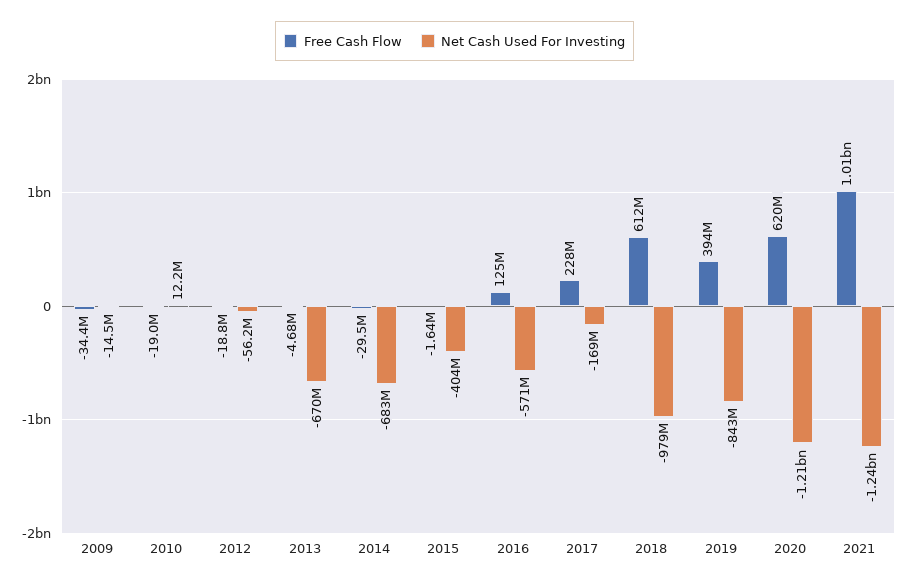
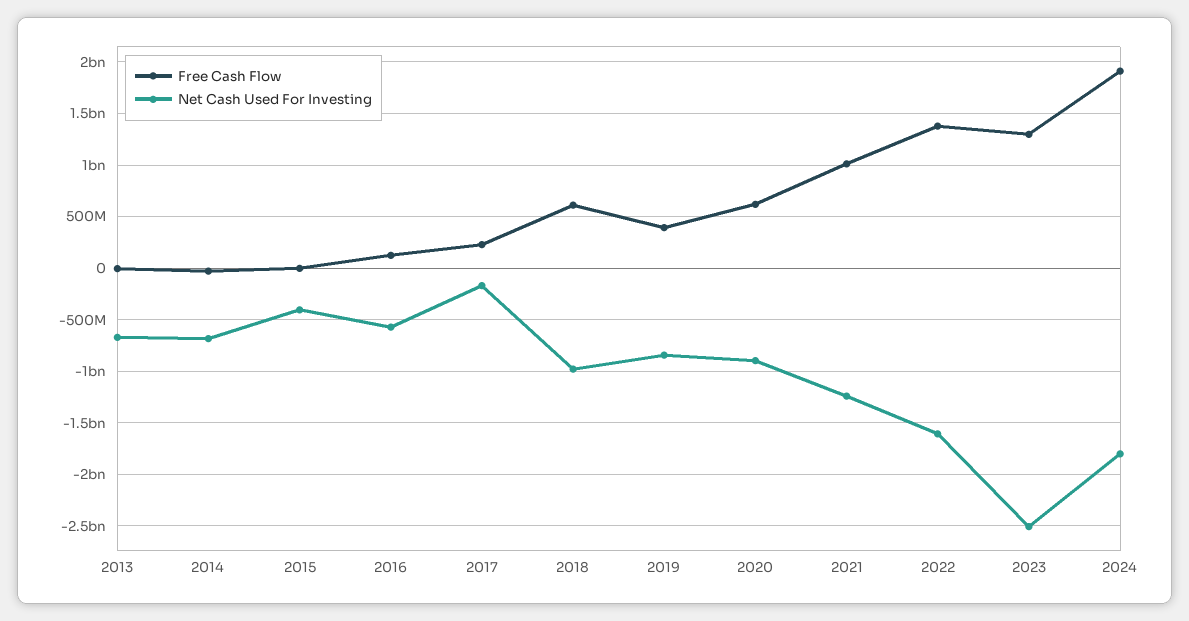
Free Cash Flow, 2009: -34400000 -> none
Net Cash Used For Investing, 2009: -14500000 -> none
Free Cash Flow, 2010: -19000000 -> none
Net Cash Used For Investing, 2010: 12200000 -> none
Free Cash Flow, 2012: -18800000 -> none
Net Cash Used For Investing, 2012: -56200000 -> none
Net Cash Used For Investing, 2020: -1210000000 -> -900000000
Free Cash Flow, 2022: none -> 1400000000
Net Cash Used For Investing, 2022: none -> -1600000000
Free Cash Flow, 2023: none -> 1300000000
Net Cash Used For Investing, 2023: none -> -2500000000
Free Cash Flow, 2024: none -> 1900000000
Net Cash Used For Investing, 2024: none -> -1800000000

